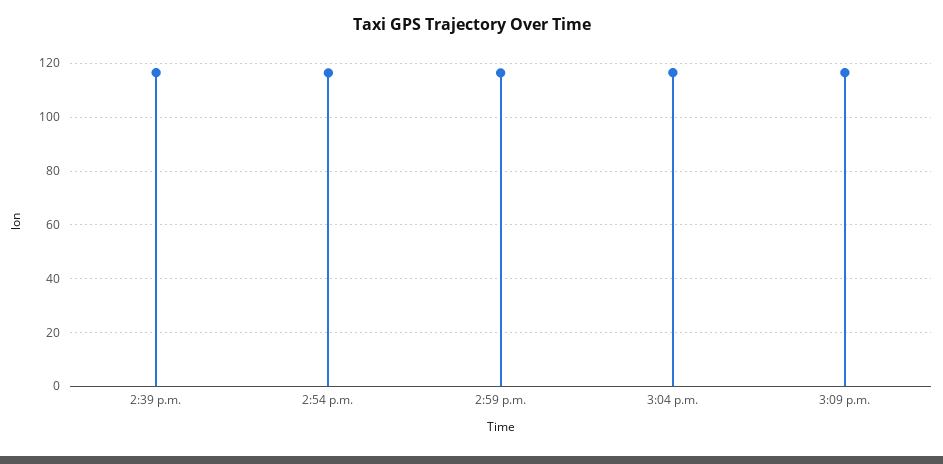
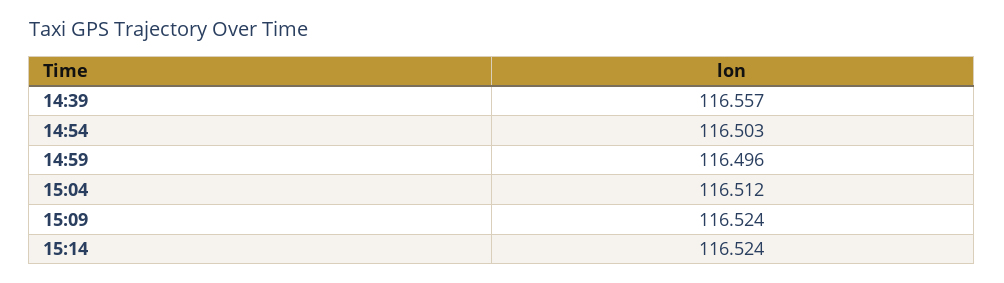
15:14: none -> 116.524

